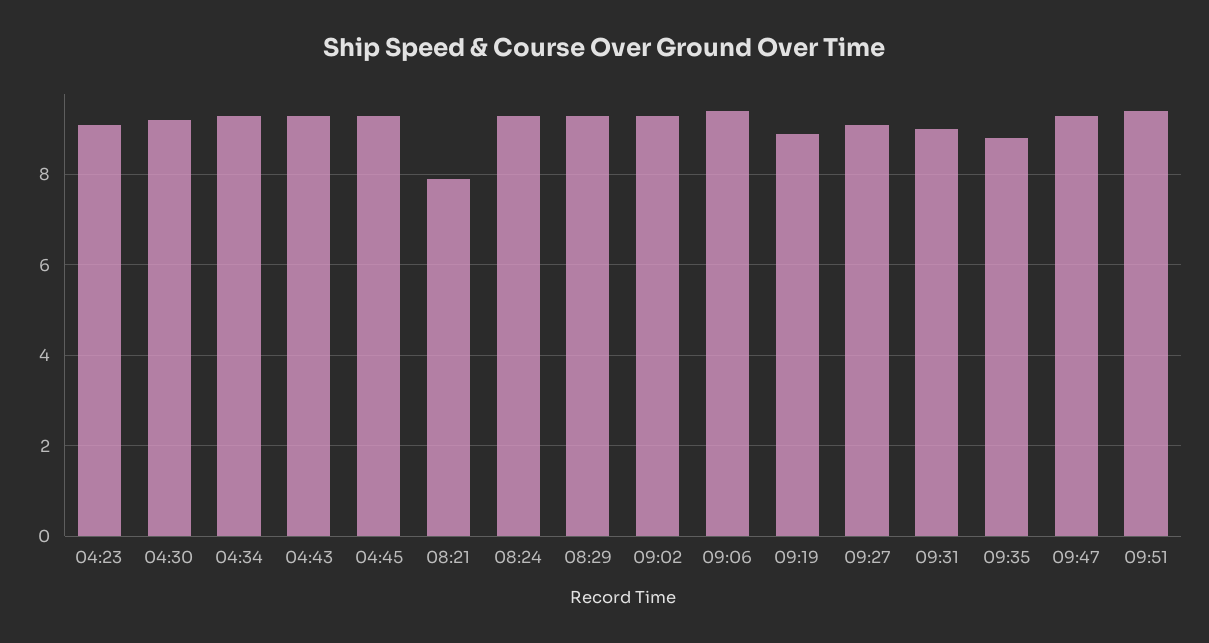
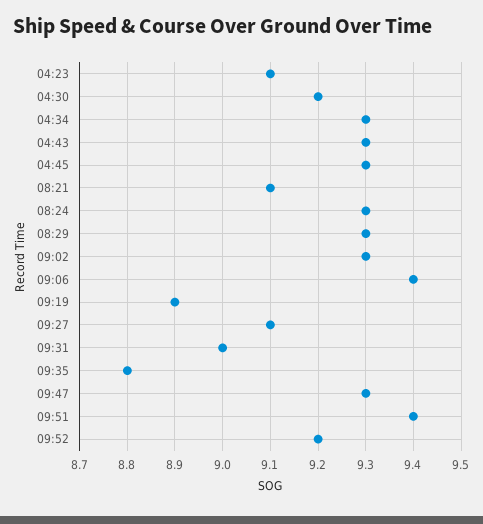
08:21: 8 -> 9.1
09:52: none -> 9.2

